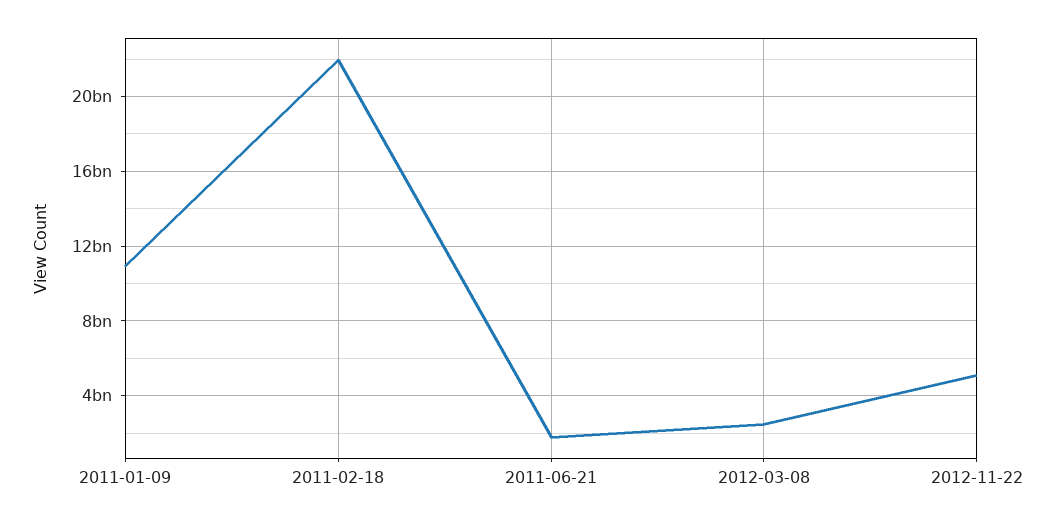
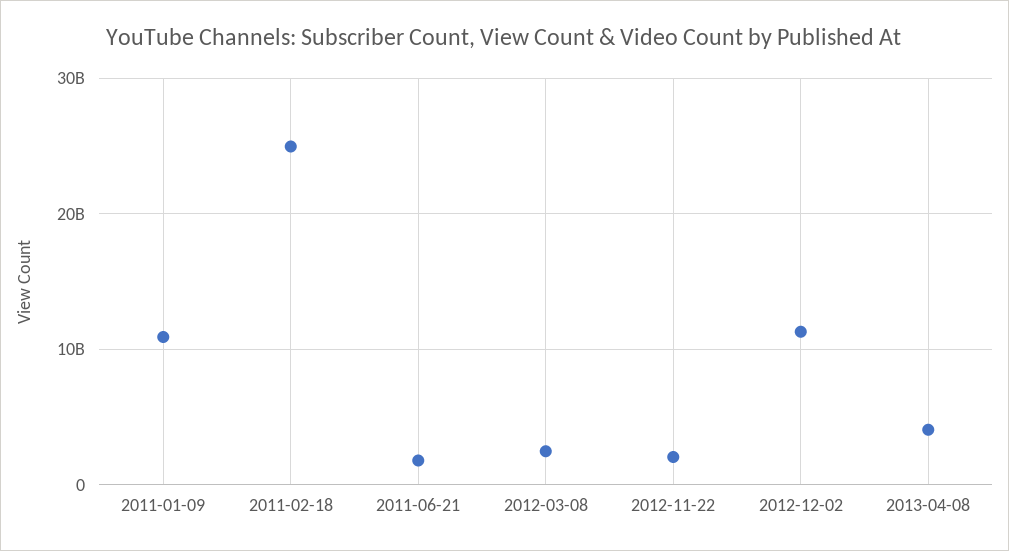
2011-02-18: 22000000000 -> 25000000000
2012-11-22: 5000000000 -> 2000000000
2012-12-02: none -> 11000000000
2013-04-08: none -> 4000000000

